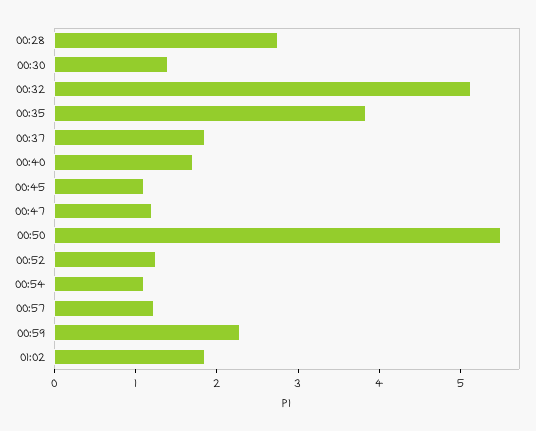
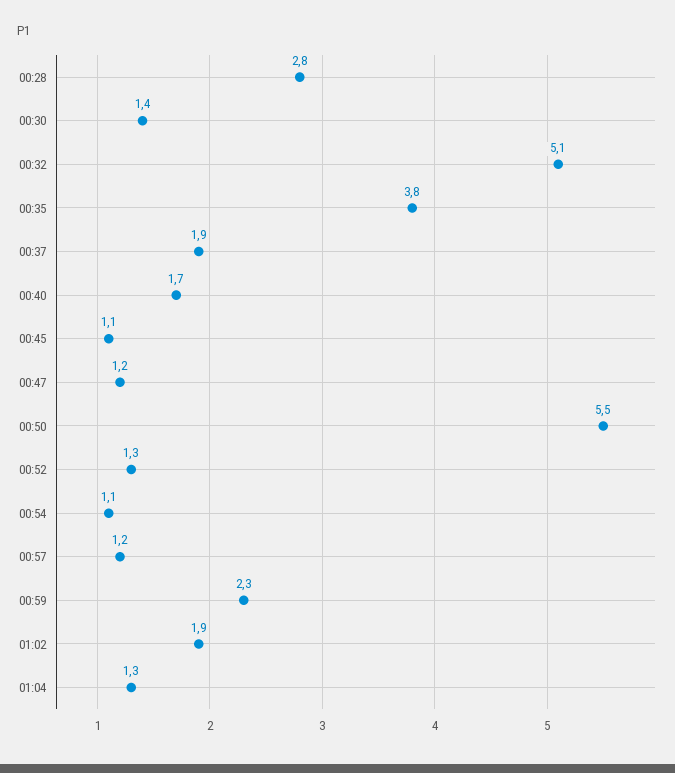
01:04: none -> 1.3

